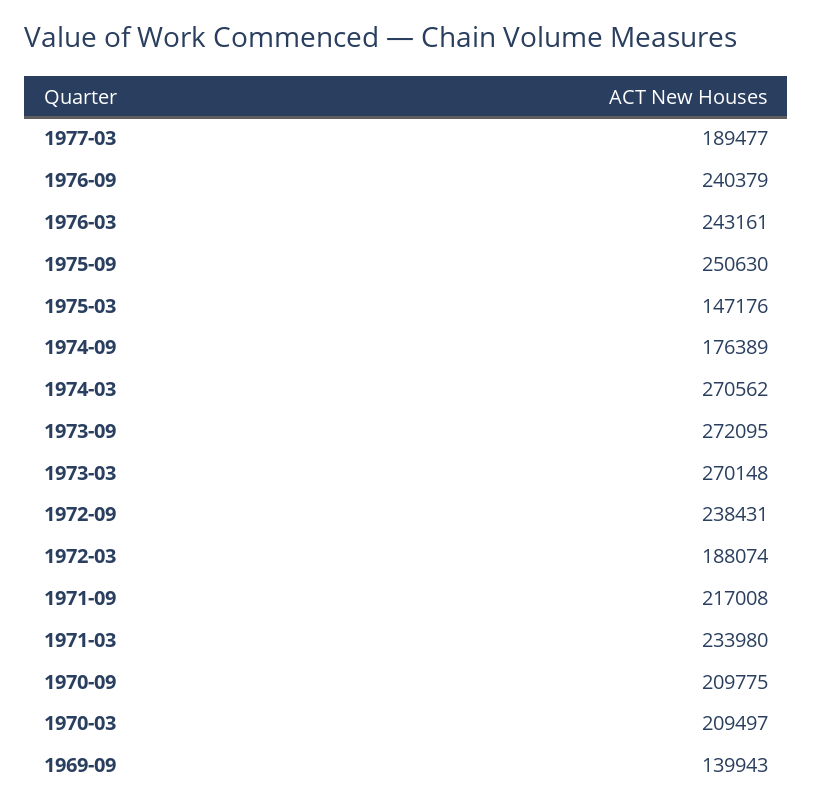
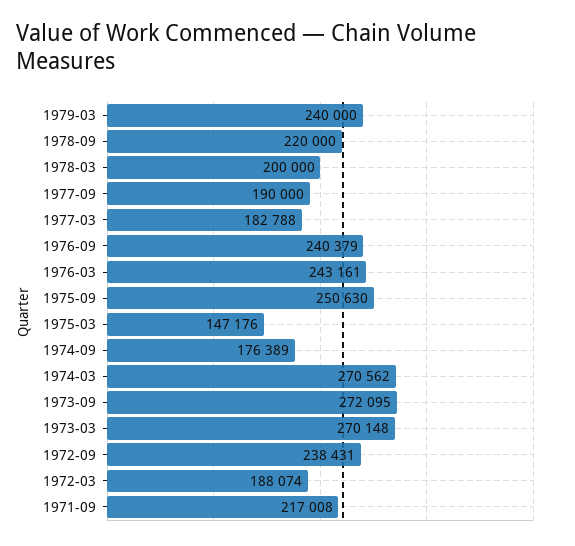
1977-03: 189477 -> 182788
1971-03: 233980 -> none
1970-09: 209775 -> none
1970-03: 209497 -> none
1969-09: 139943 -> none
1979-03: none -> 240000
1978-09: none -> 220000
1978-03: none -> 200000
1977-09: none -> 190000

